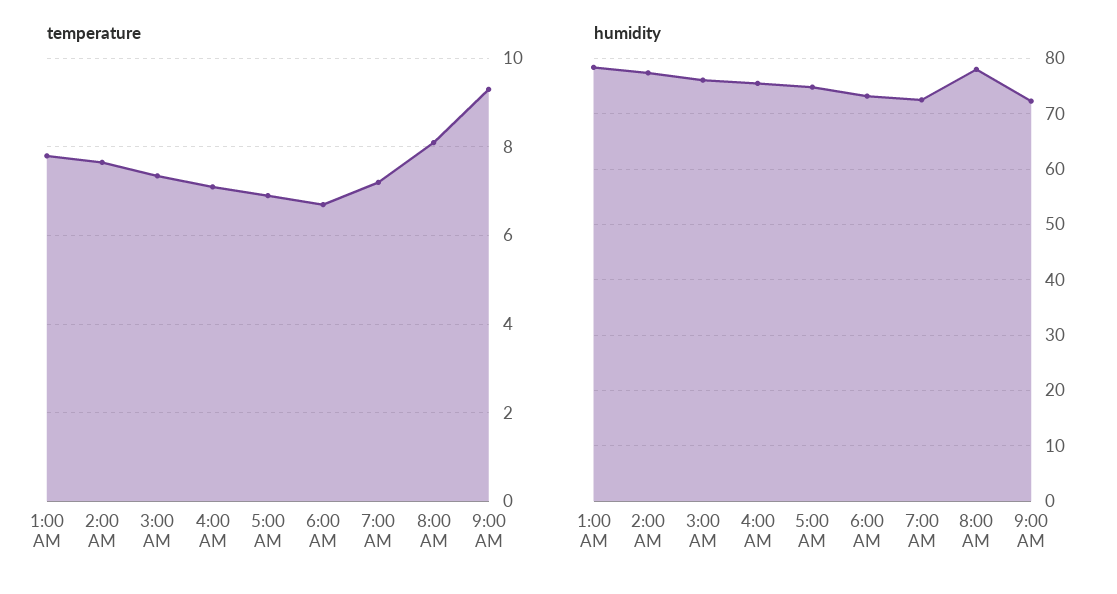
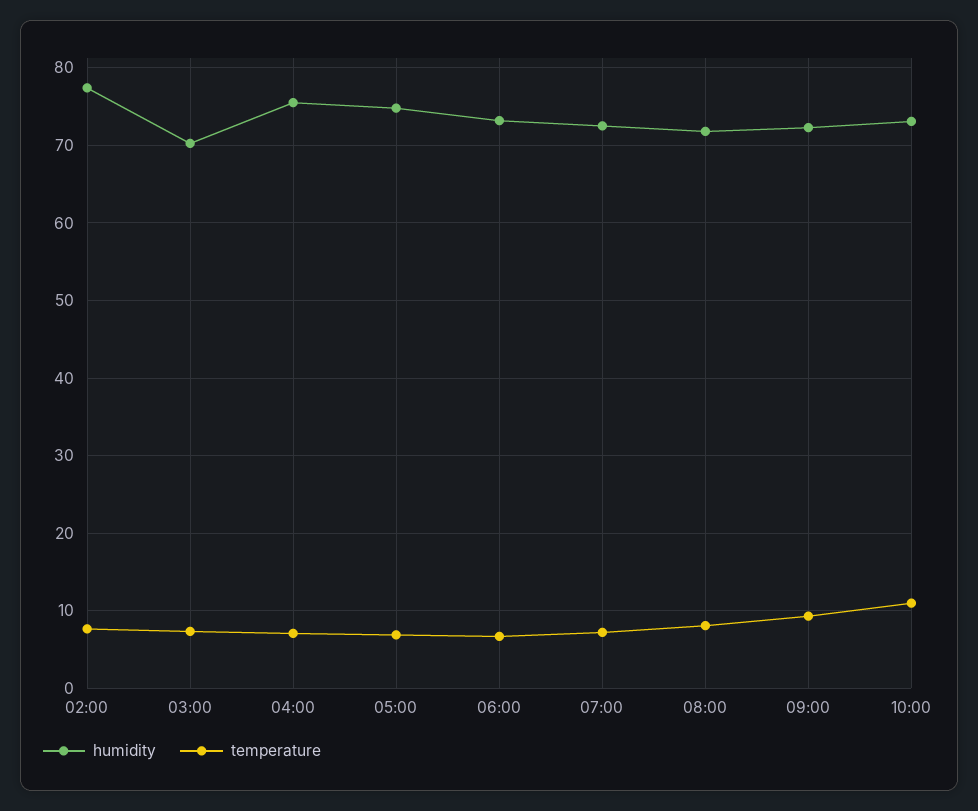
temperature, 1:00 AM: 7.8 -> none
humidity, 1:00 AM: 78 -> none
humidity, 3:00 AM: 76 -> 70
humidity, 8:00 AM: 78 -> 72
humidity, 10:00: none -> 73
temperature, 10:00: none -> 11

